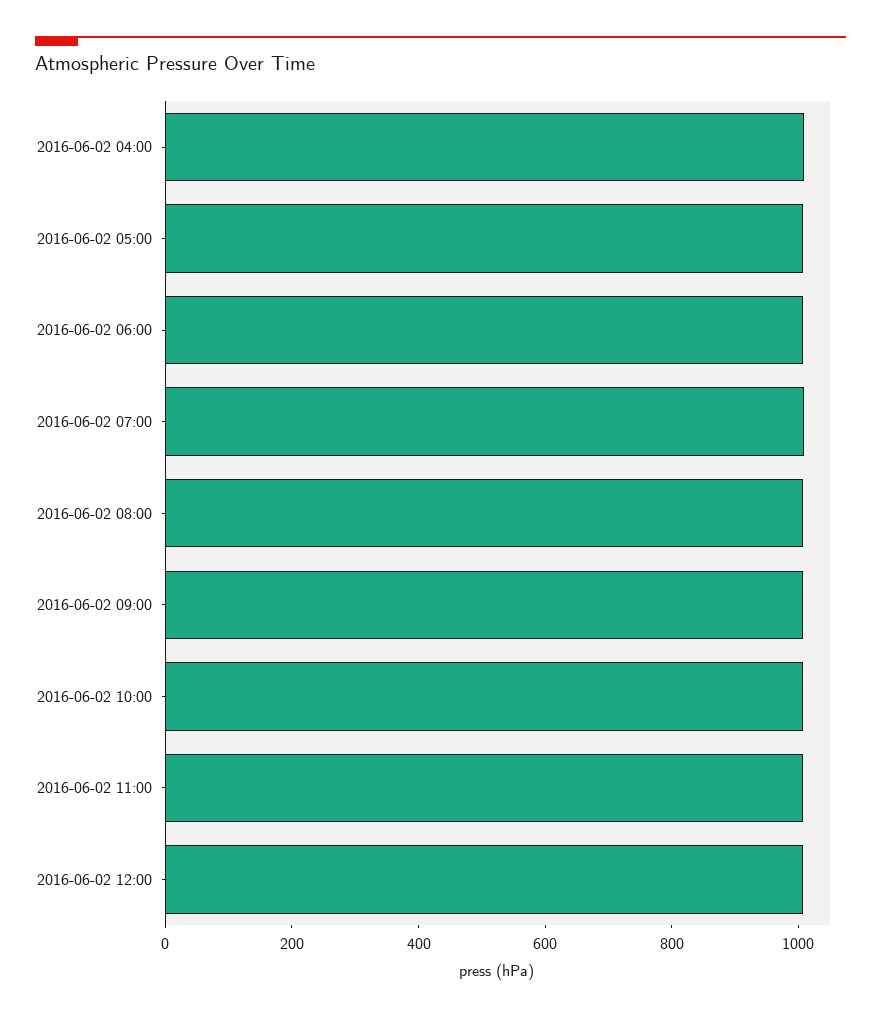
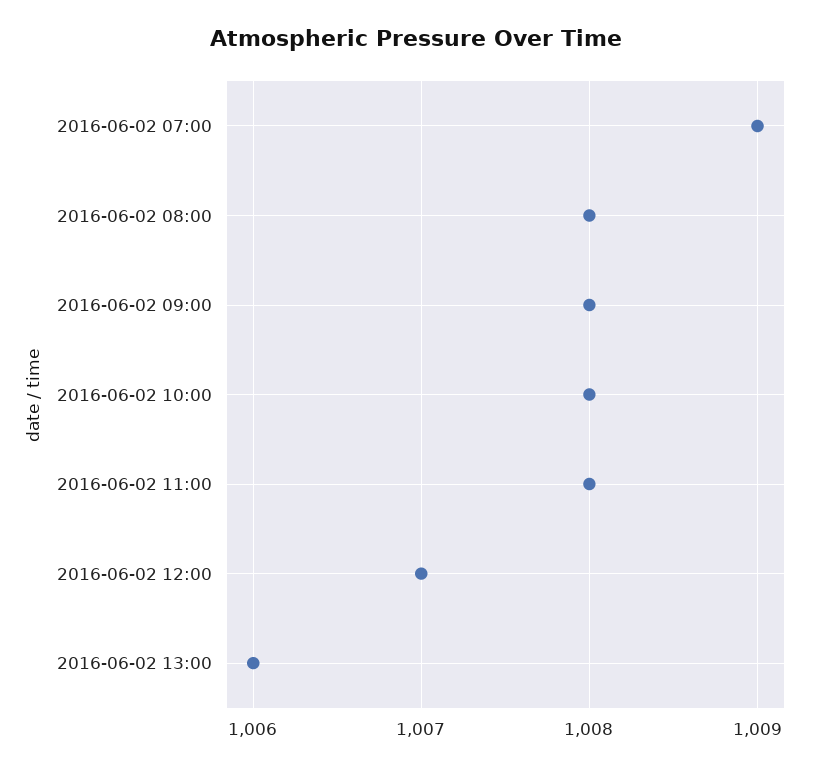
2016-06-02 04:00: 1000 -> none
2016-06-02 05:00: 1000 -> none
2016-06-02 06:00: 1000 -> none
2016-06-02 13:00: none -> 1006

